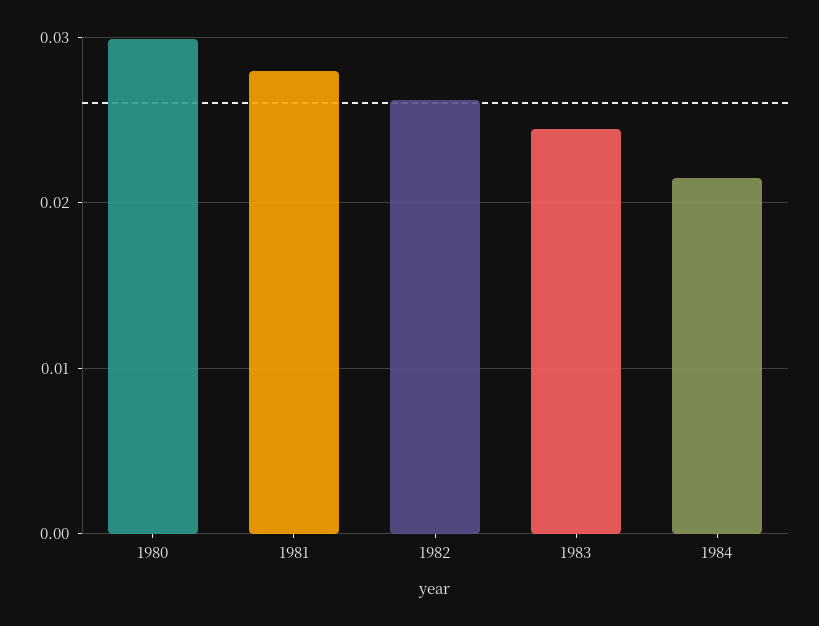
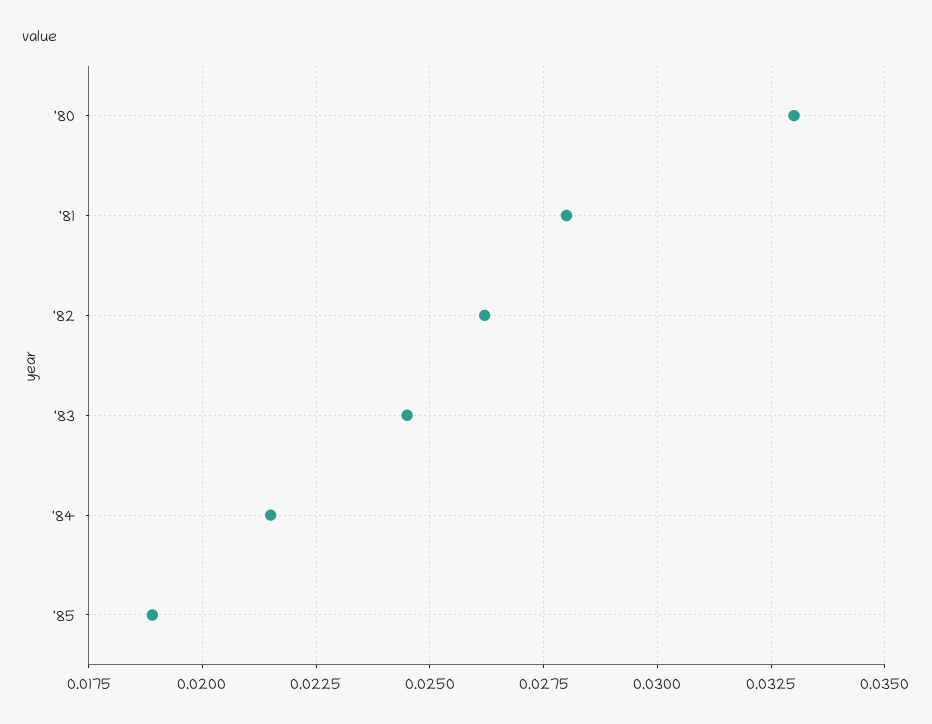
1980: 0.03 -> 0.033
'85: none -> 0.019

